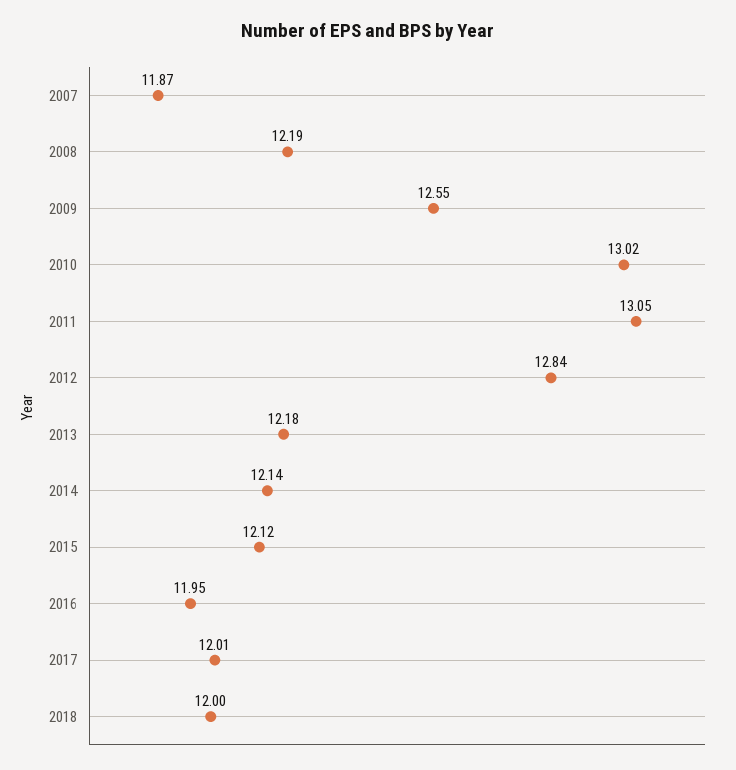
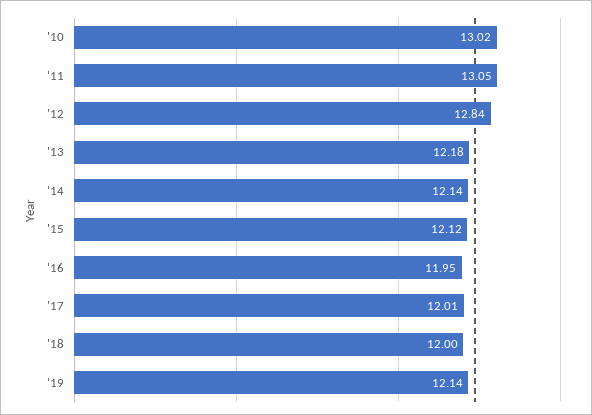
2007: 11.87 -> none
2008: 12.19 -> none
2009: 12.55 -> none
'19: none -> 12.14

